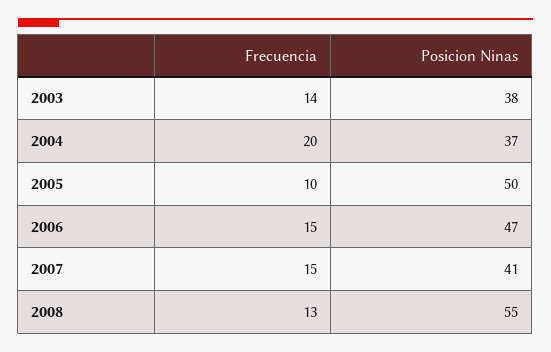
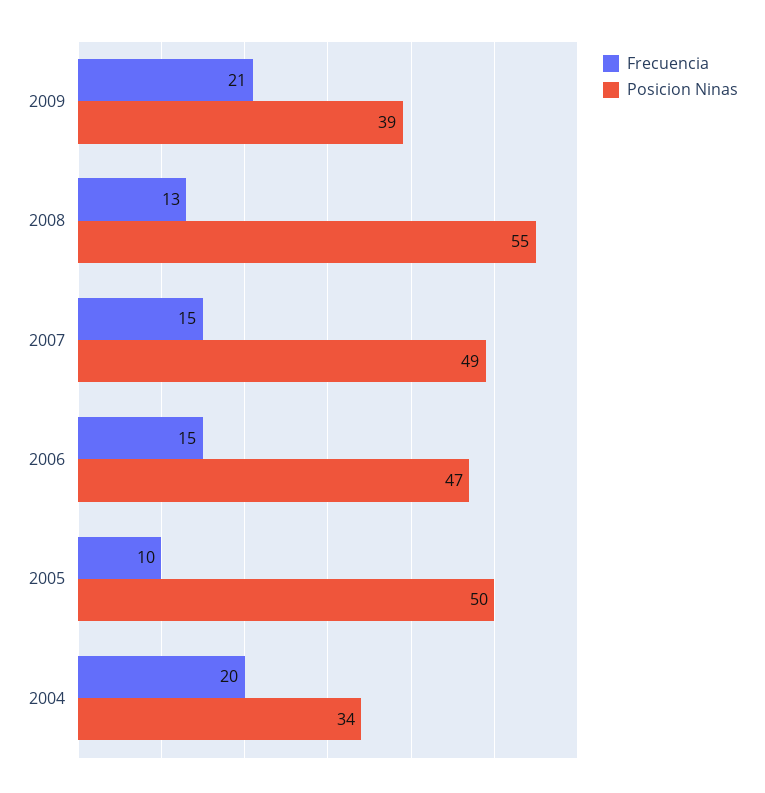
Frecuencia, 2003: 14 -> none
Posicion Ninas, 2003: 38 -> none
Posicion Ninas, 2004: 37 -> 34
Posicion Ninas, 2007: 41 -> 49
Frecuencia, 2009: none -> 21
Posicion Ninas, 2009: none -> 39

